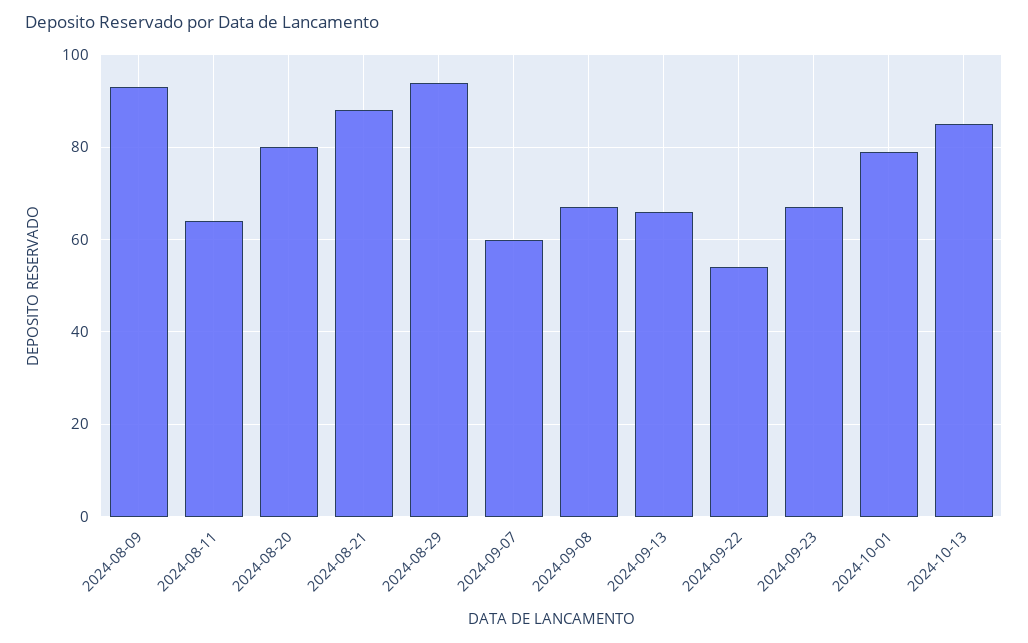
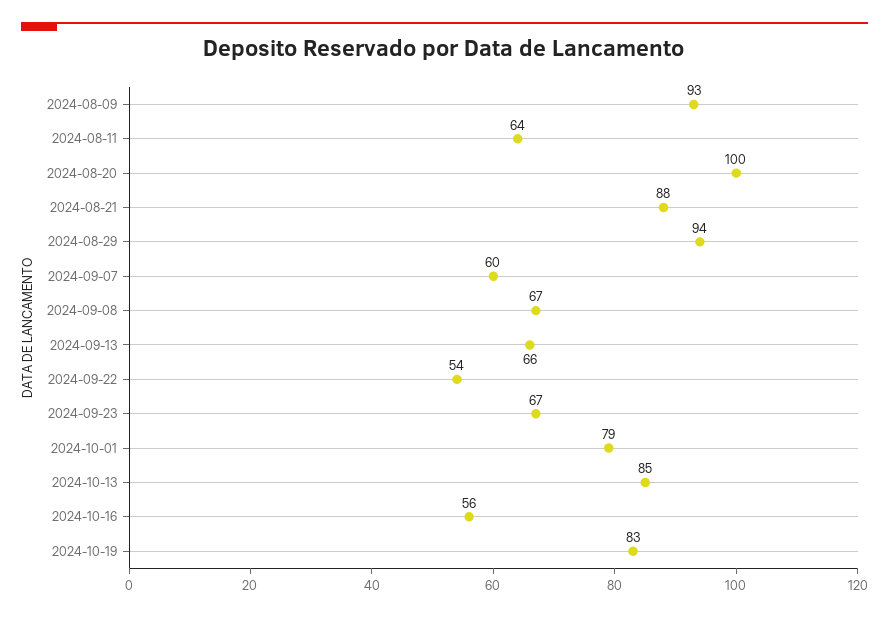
2024-08-20: 80 -> 100
2024-10-16: none -> 56
2024-10-19: none -> 83

